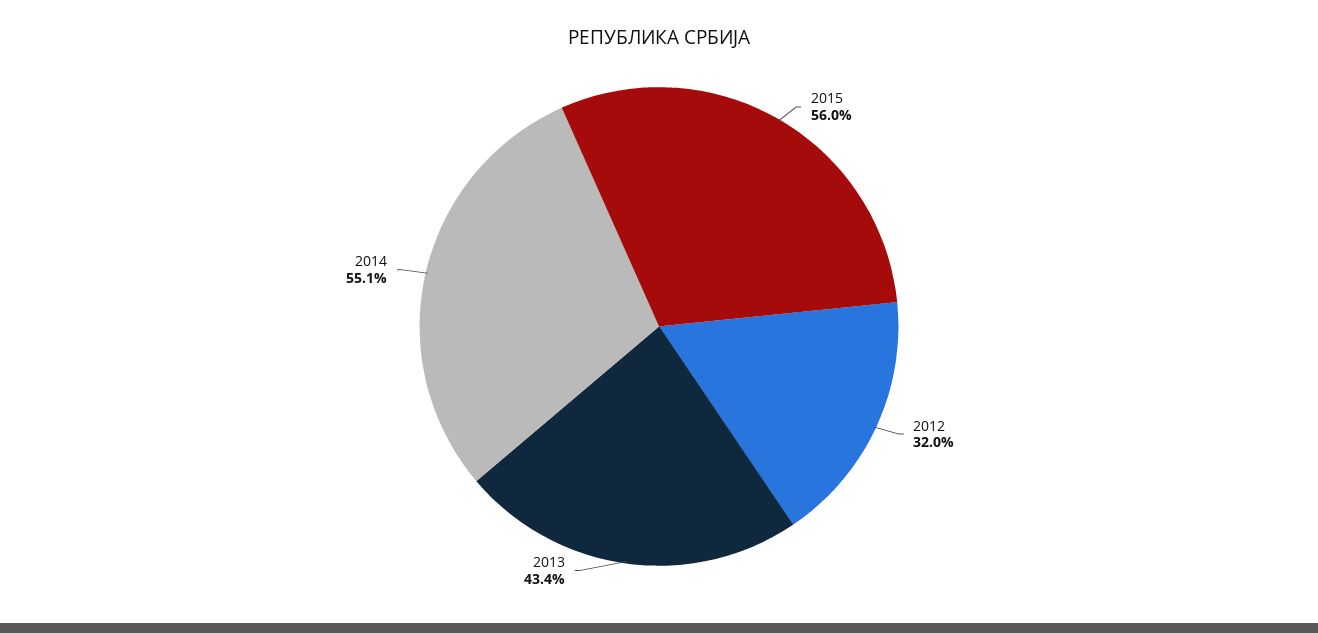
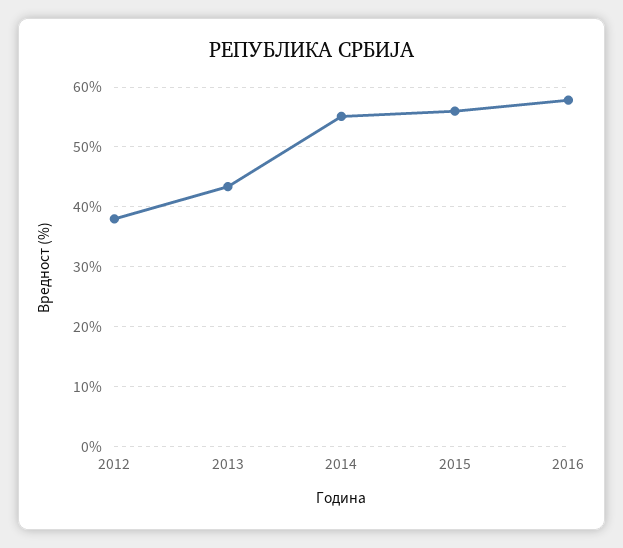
2012: 32 -> 38
2016: none -> 58

